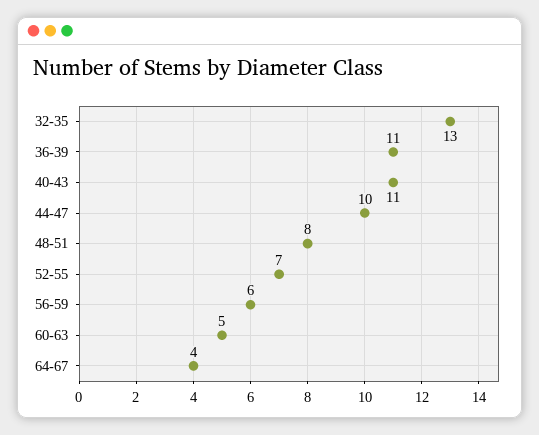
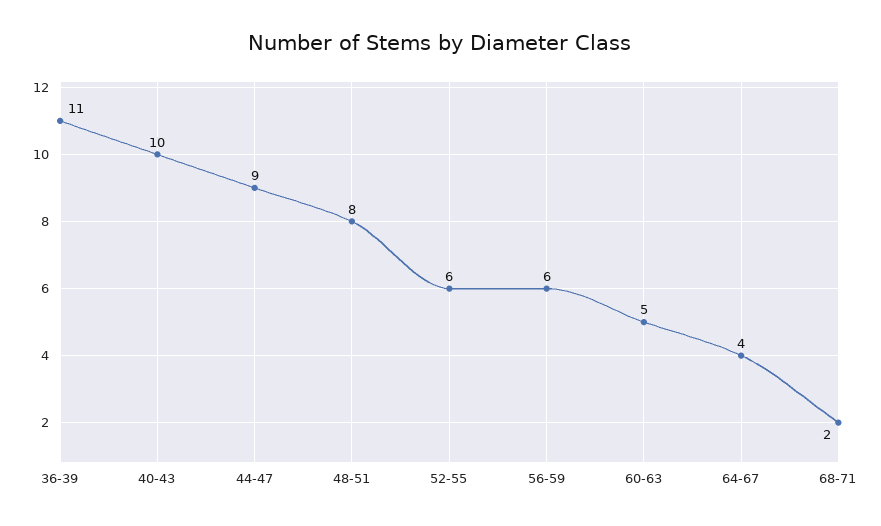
32-35: 13 -> none
40-43: 11 -> 10
44-47: 10 -> 9
52-55: 7 -> 6
68-71: none -> 2

